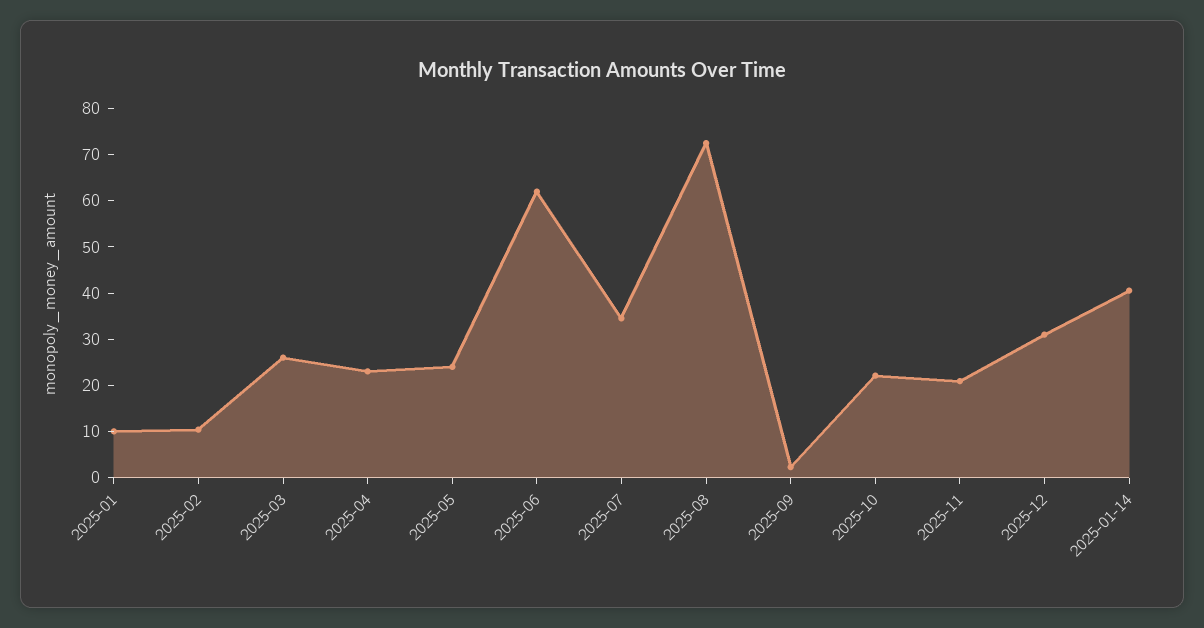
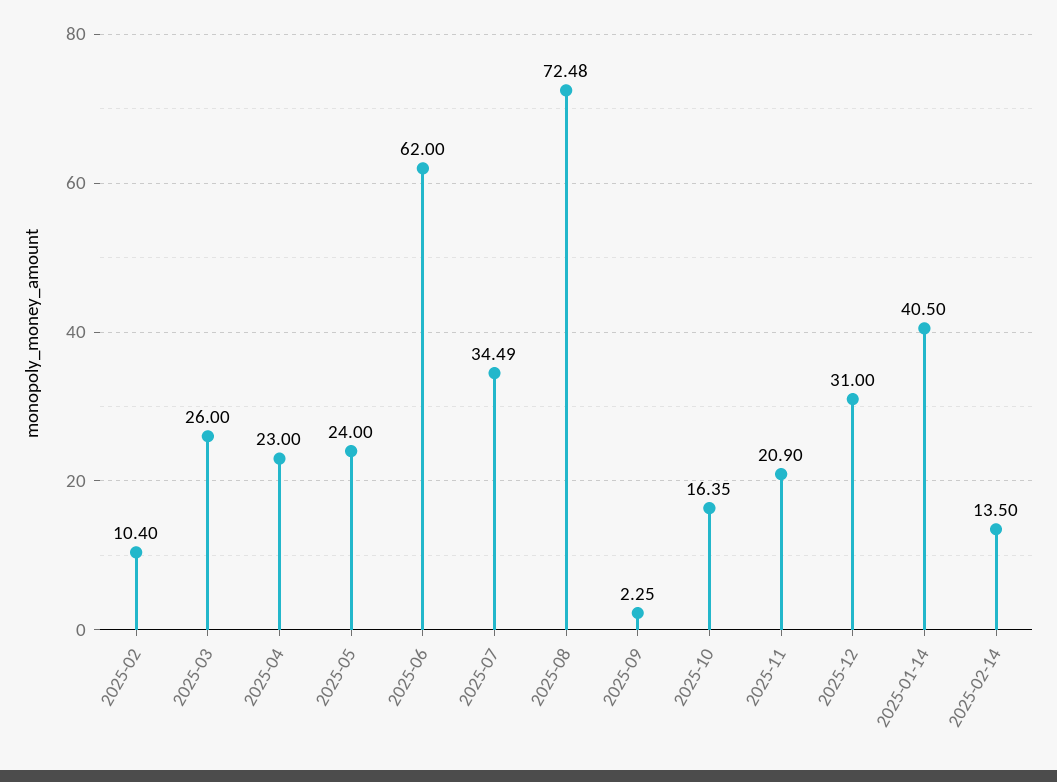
2025-01: 10 -> none
2025-10: 22 -> 16.35
2025-02-14: none -> 13.5

